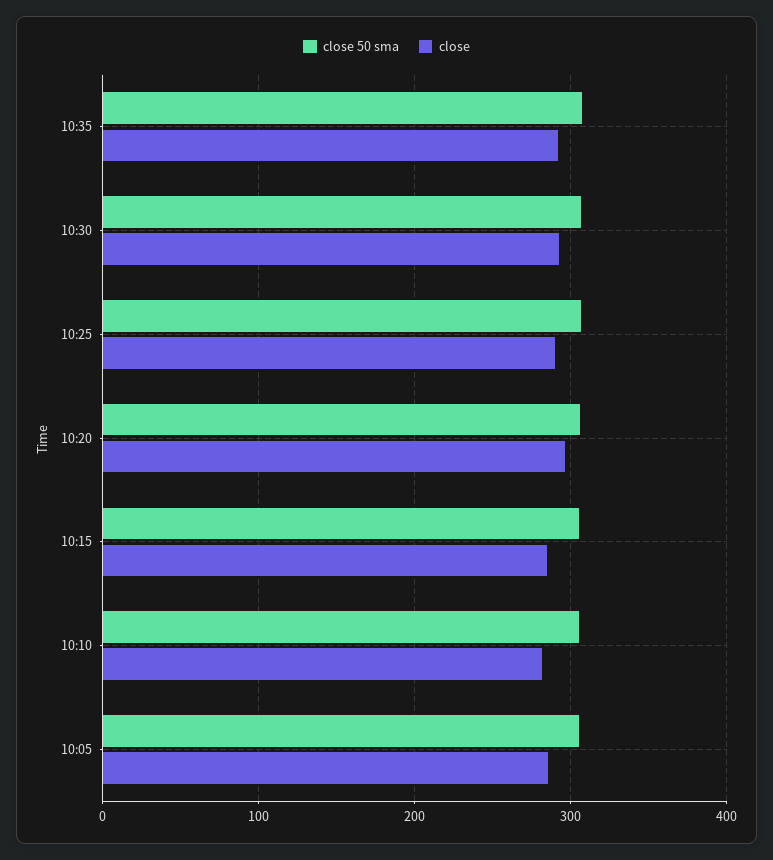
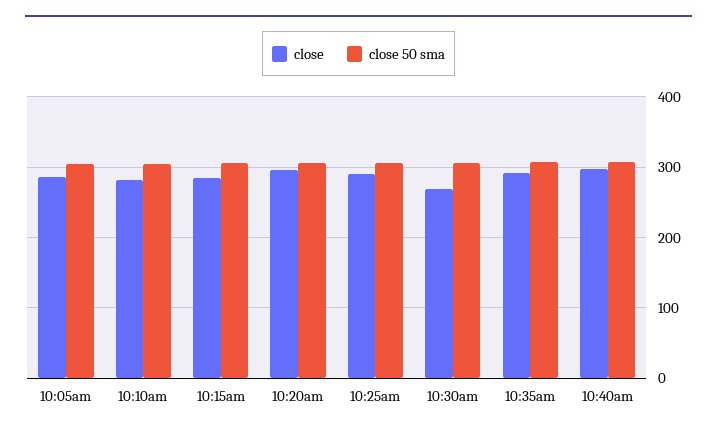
close, 10:30: 290 -> 270
close, 10:40am: none -> 300
close 50 sma, 10:40am: none -> 310

